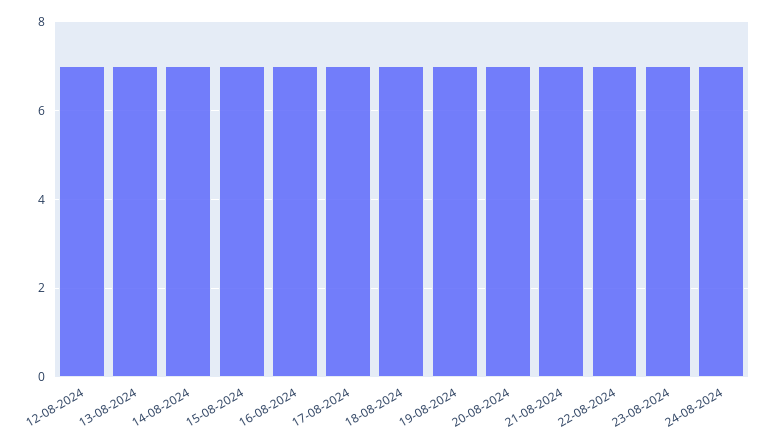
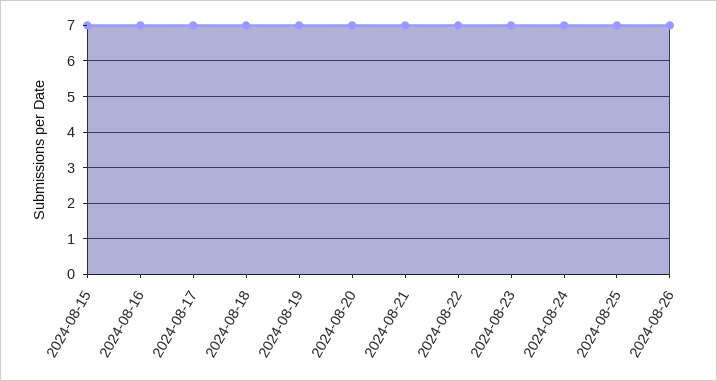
12-08-2024: 7 -> none
13-08-2024: 7 -> none
14-08-2024: 7 -> none
2024-08-25: none -> 7
2024-08-26: none -> 7

